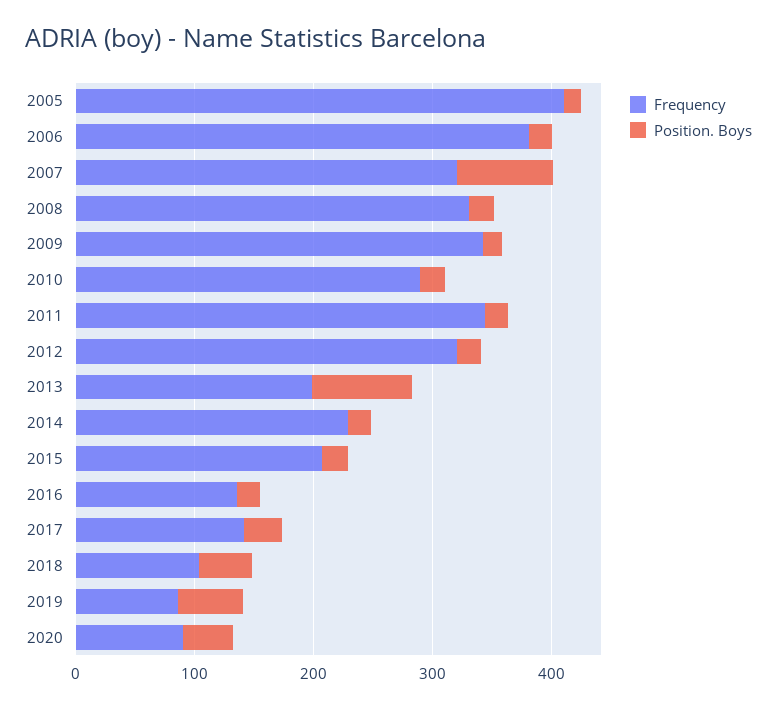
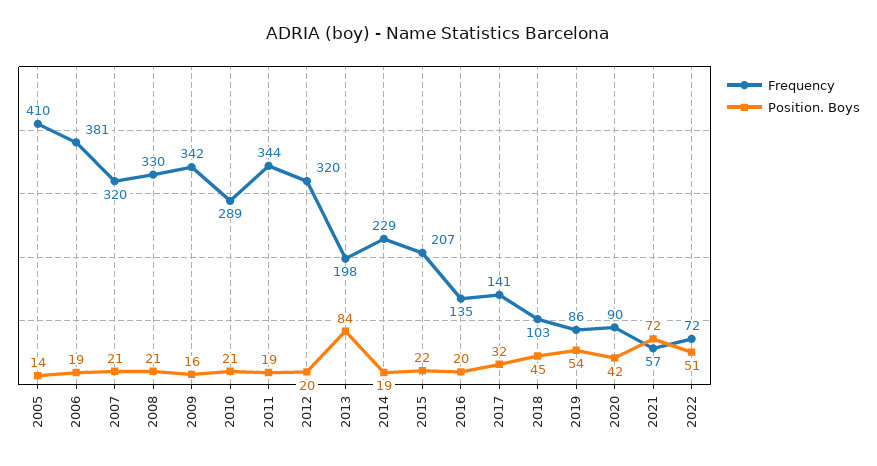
Position. Boys, 2007: 80 -> 21
Frequency, 2021: none -> 57
Position. Boys, 2021: none -> 72
Frequency, 2022: none -> 72
Position. Boys, 2022: none -> 51

